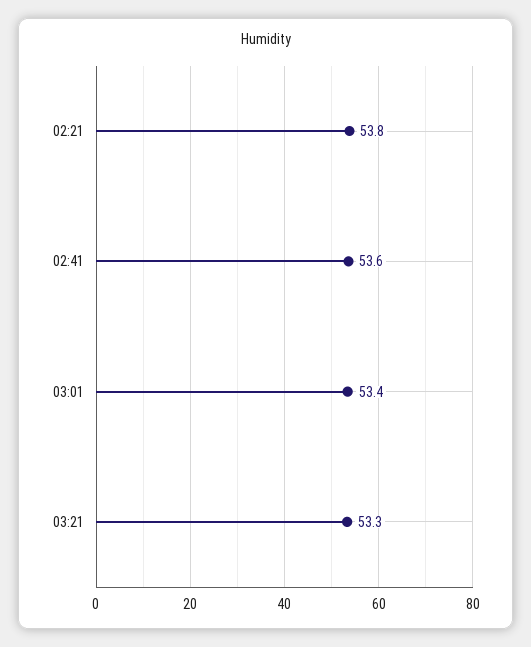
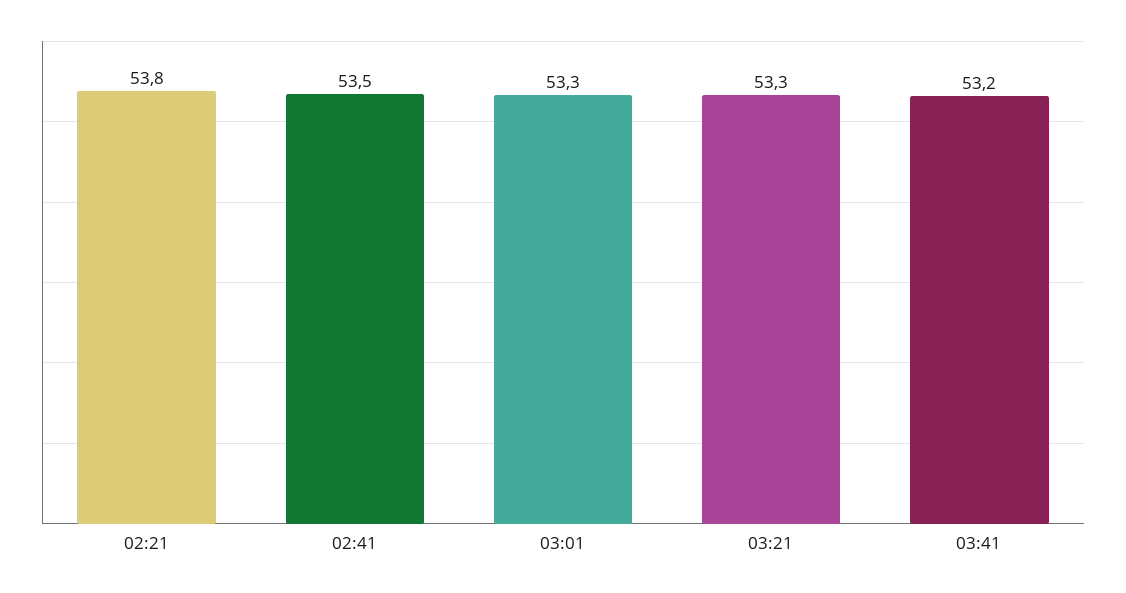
02:41: 53.6 -> 53.5
03:01: 53.4 -> 53.3
03:41: none -> 53.2

